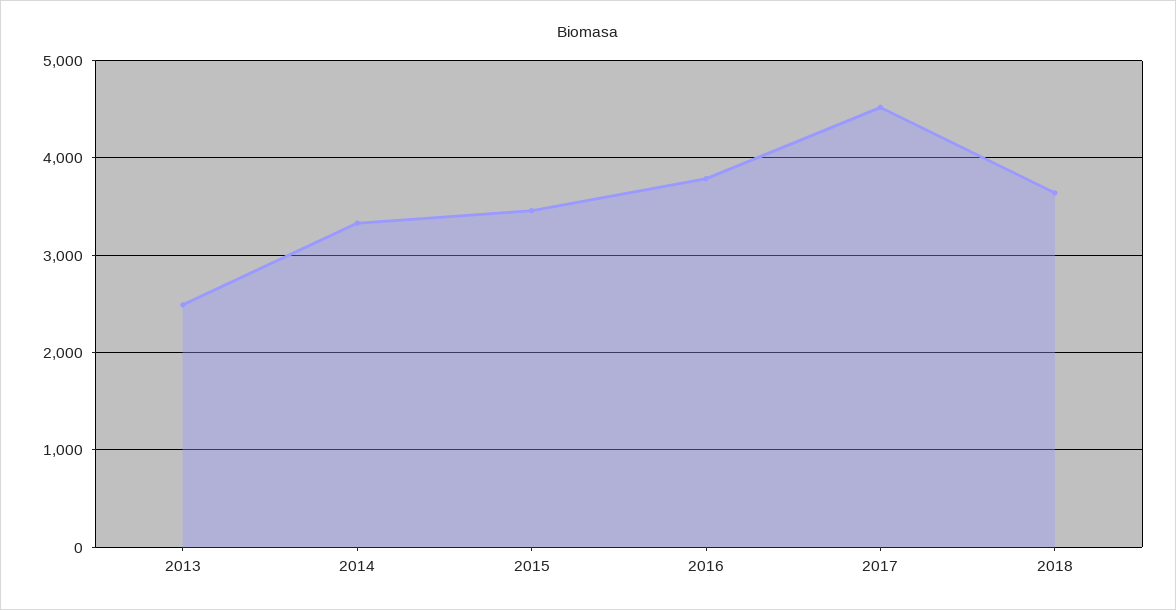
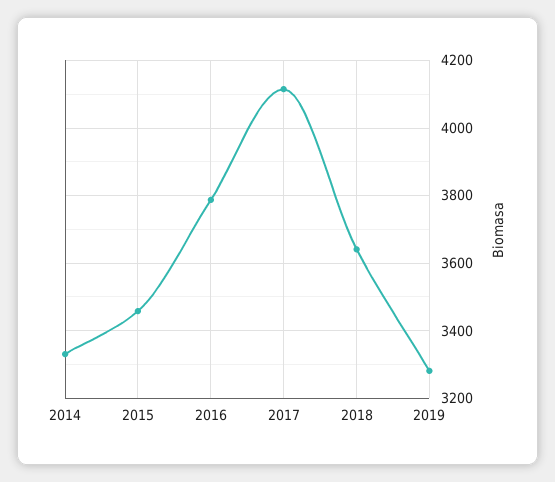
2013: 2500 -> none
2017: 4500 -> 4120
2019: none -> 3280

